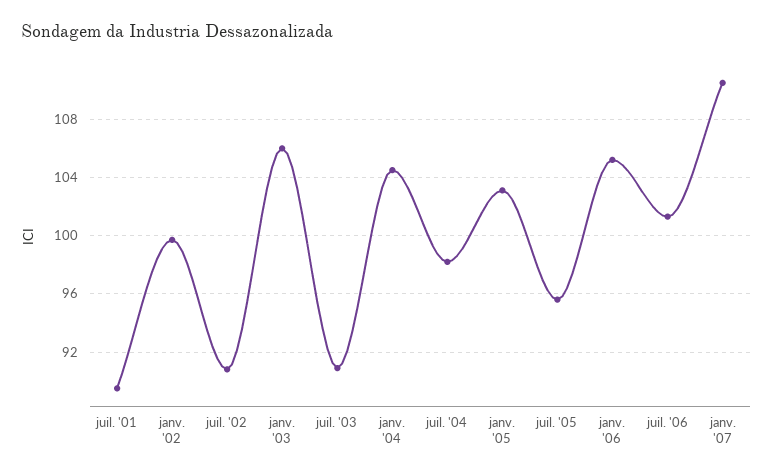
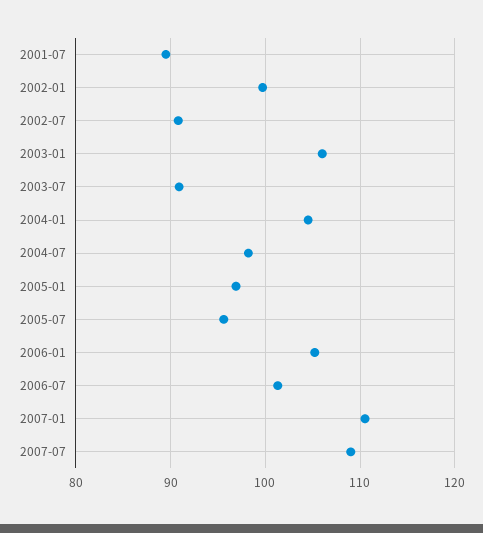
janv. '05: 103 -> 97
2007-07: none -> 109

